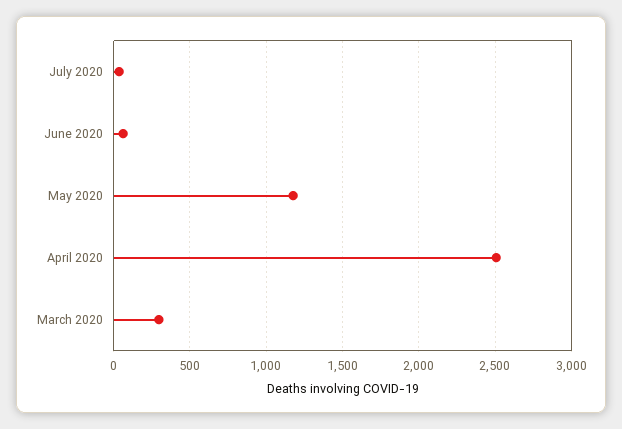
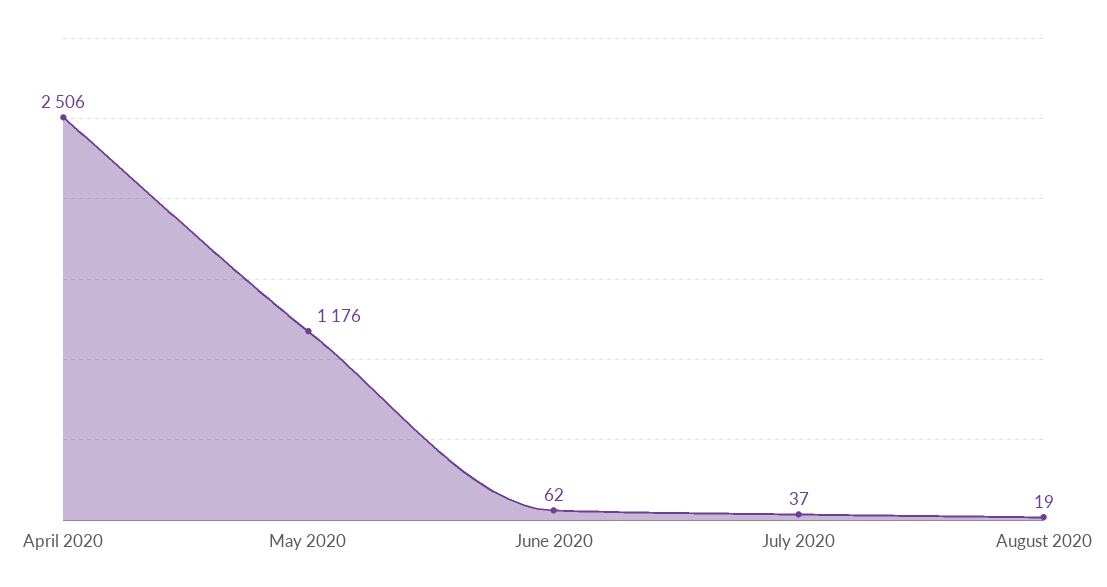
March 2020: 300 -> none
August 2020: none -> 19

